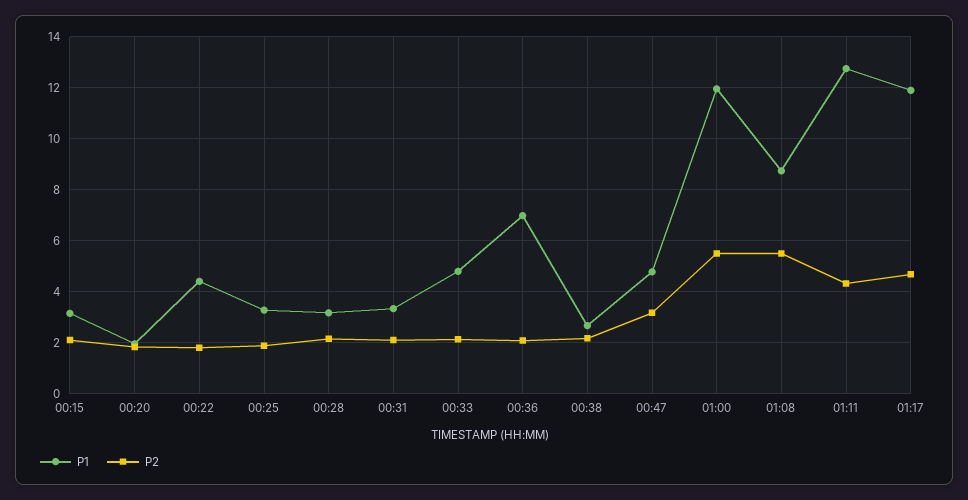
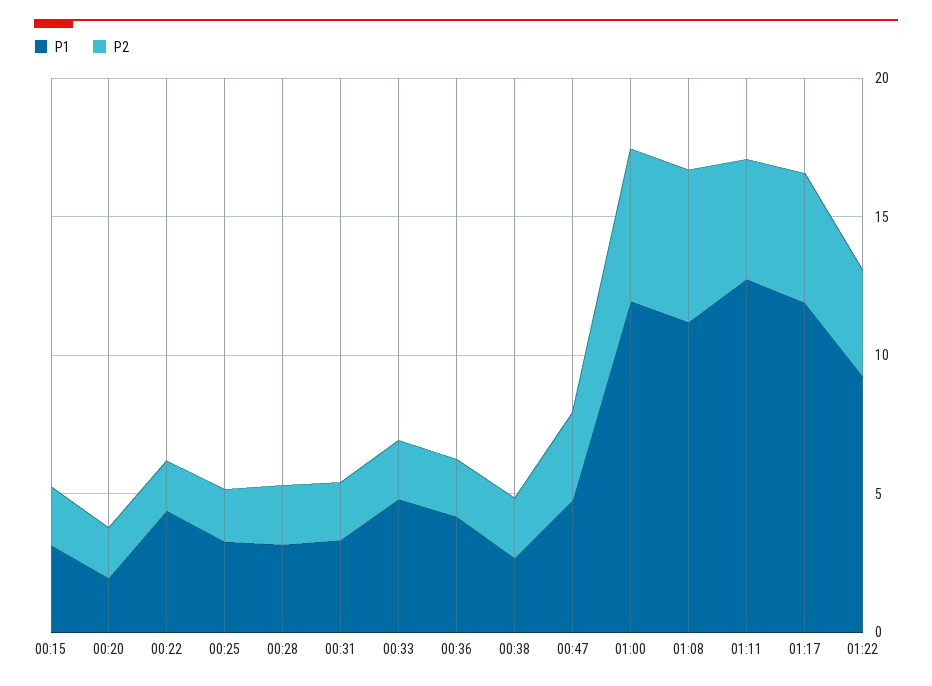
P1, 00:36: 7 -> 4
P1, 01:08: 8.75 -> 11
P1, 01:22: none -> 9
P2, 01:22: none -> 4

